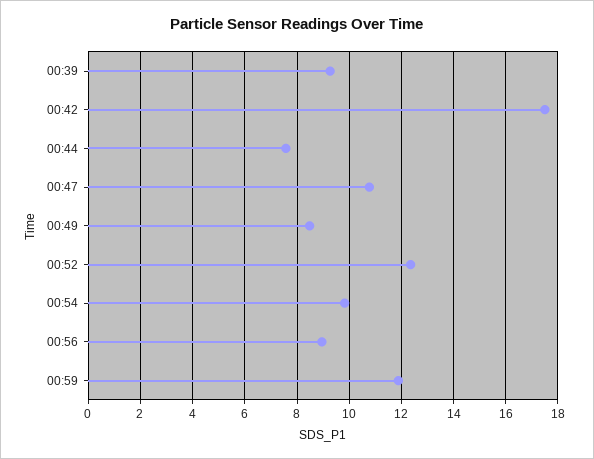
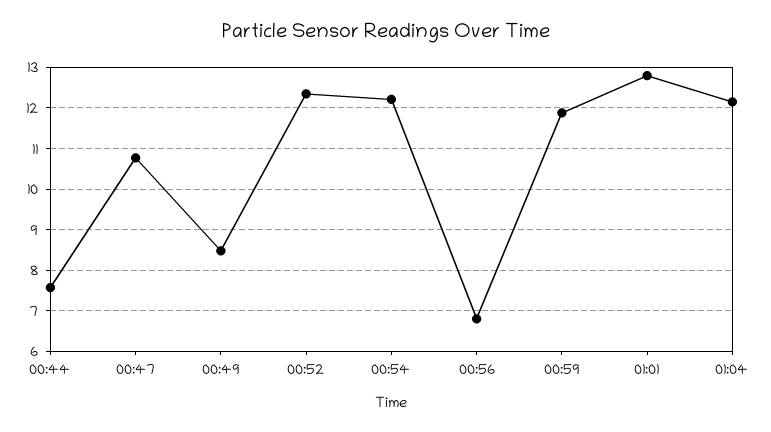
00:39: 9.25 -> none
00:42: 17.5 -> none
00:54: 9.75 -> 12.2
00:56: 9 -> 6.8
01:01: none -> 12.8
01:04: none -> 12.2

